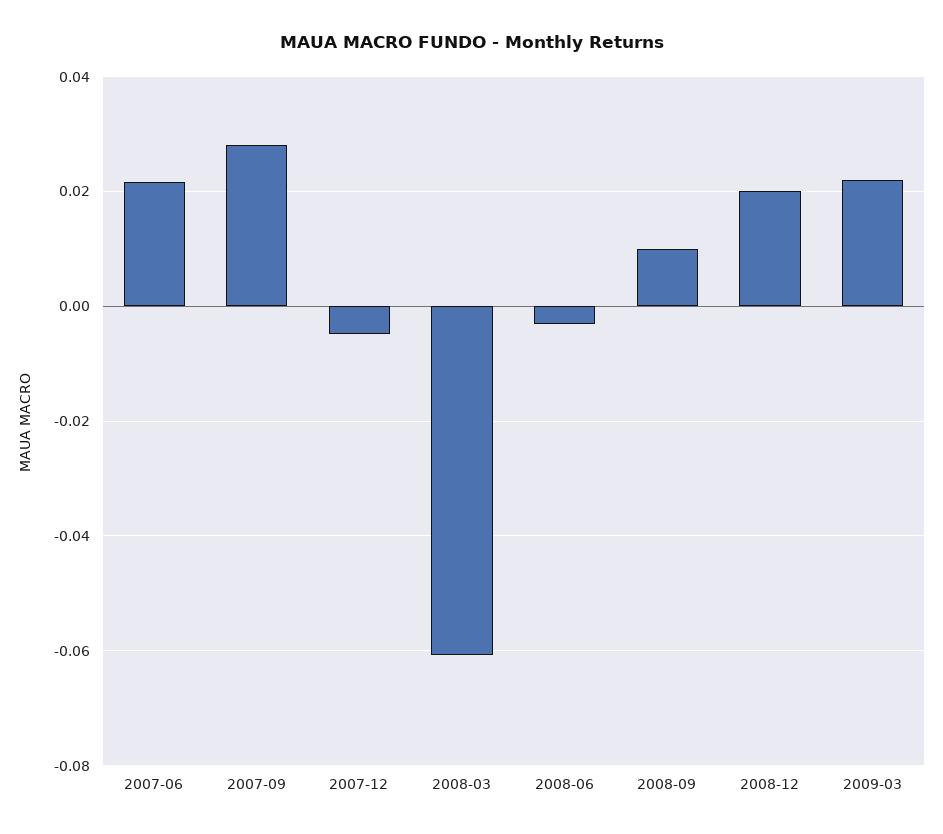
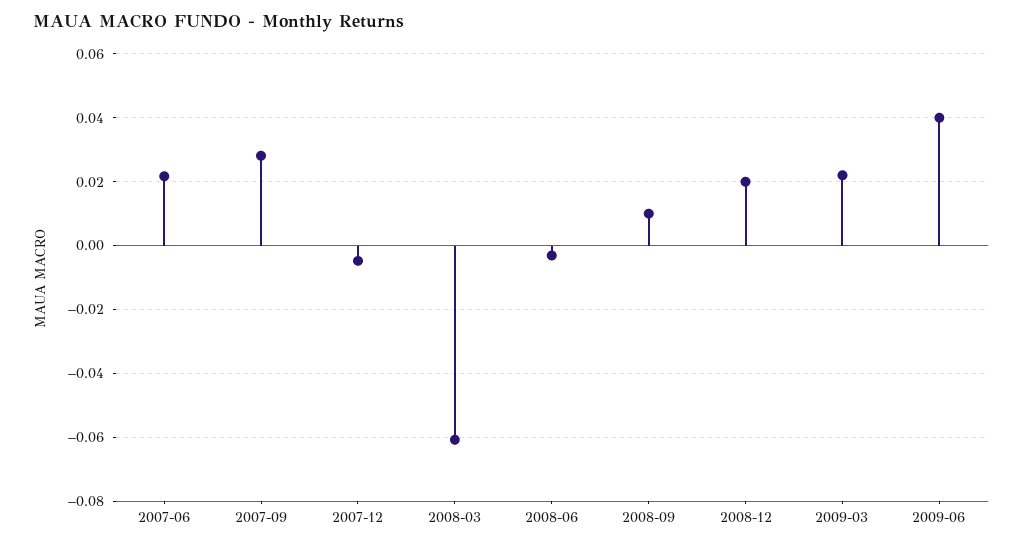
2009-06: none -> 0.04

